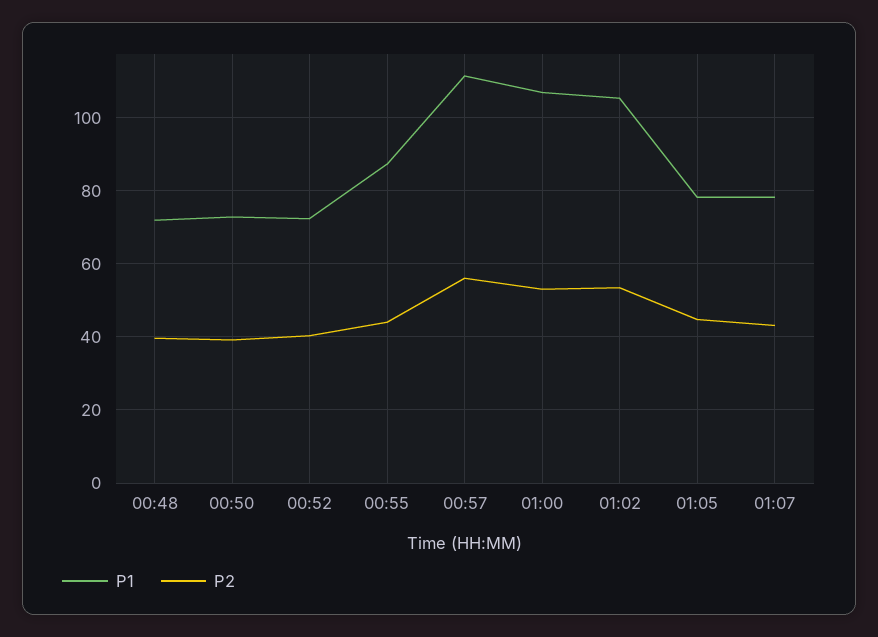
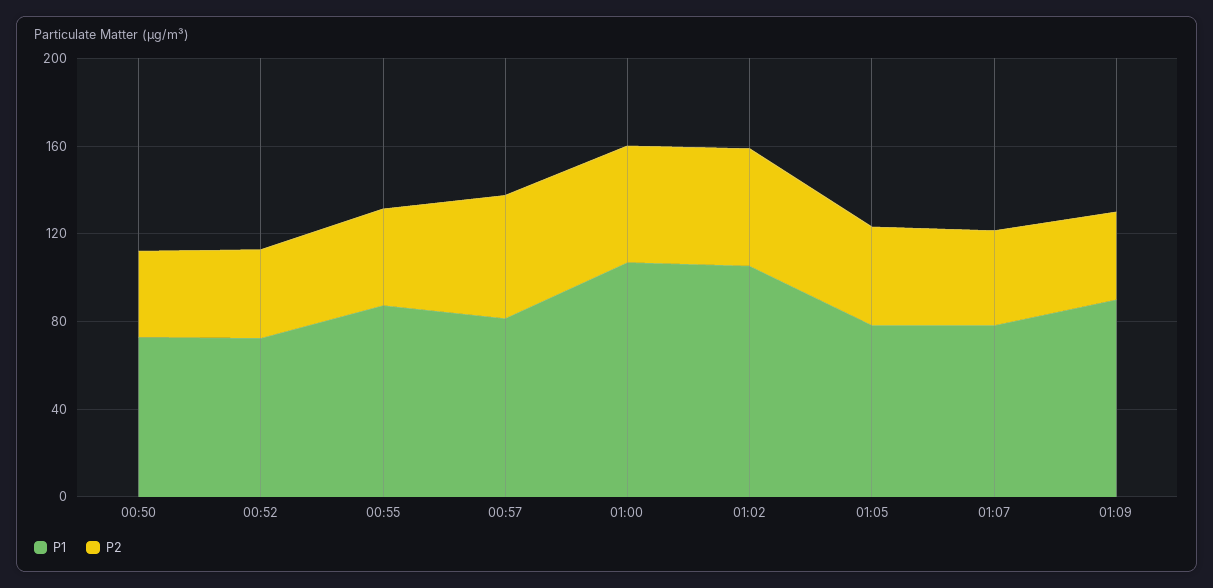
P1, 00:48: 72 -> none
P2, 00:48: 40 -> none
P1, 00:57: 112 -> 80
P1, 01:09: none -> 90
P2, 01:09: none -> 40

